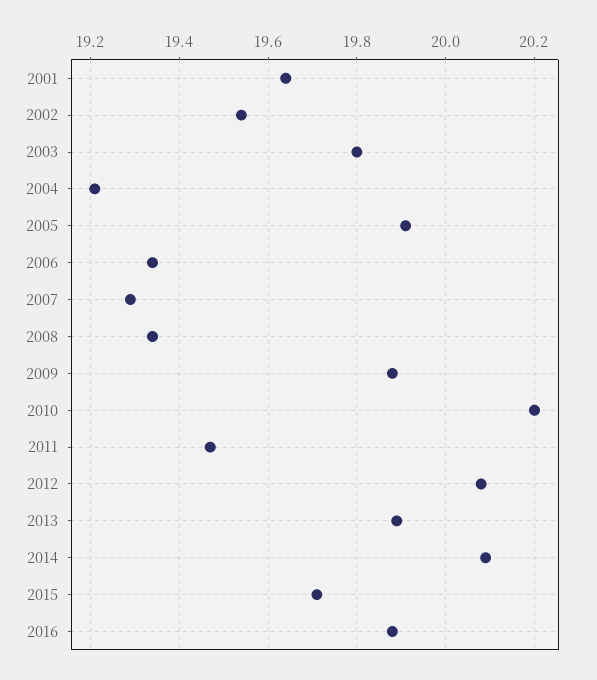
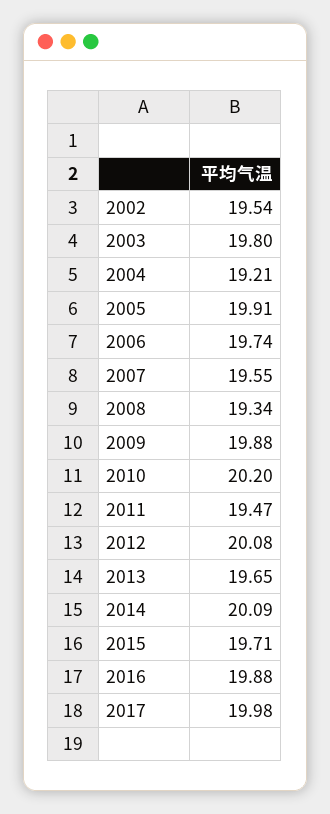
2001: 19.65 -> none
2006: 19.35 -> 19.74
2007: 19.3 -> 19.55
2013: 19.9 -> 19.65
2017: none -> 19.98

